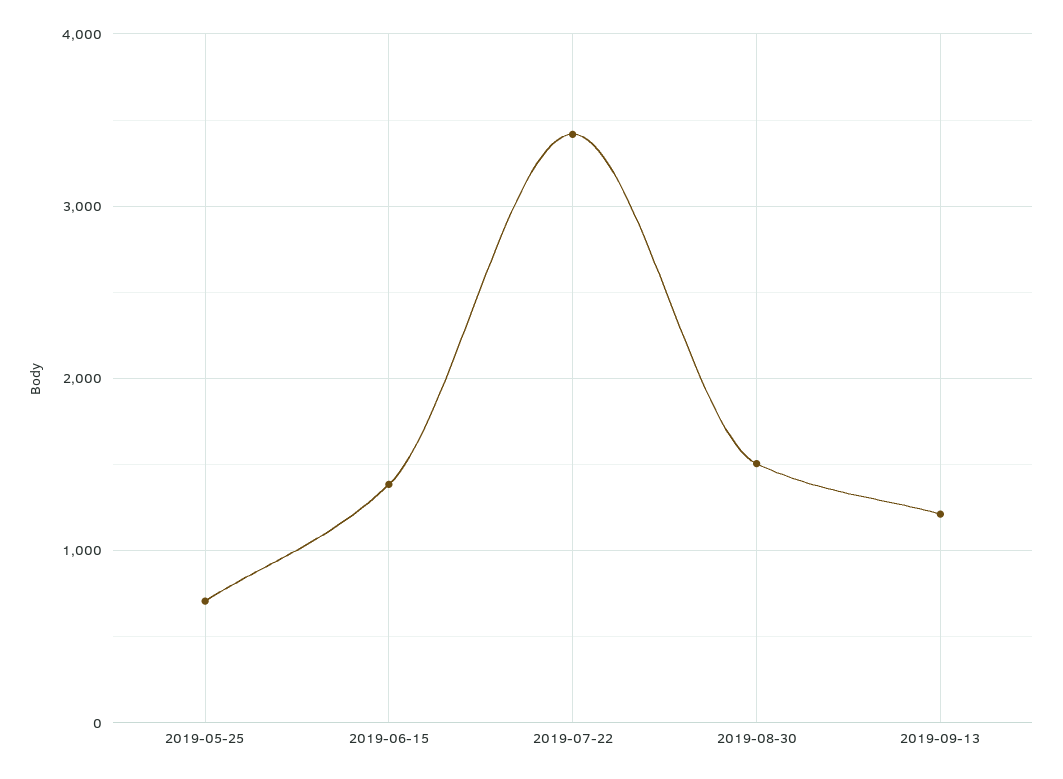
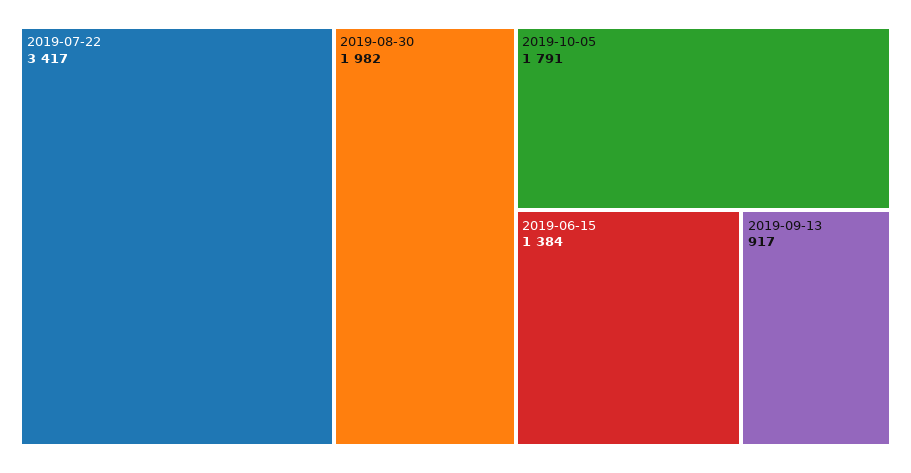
2019-05-25: 700 -> none
2019-08-30: 1500 -> 1982
2019-09-13: 1200 -> 917
2019-10-05: none -> 1791

